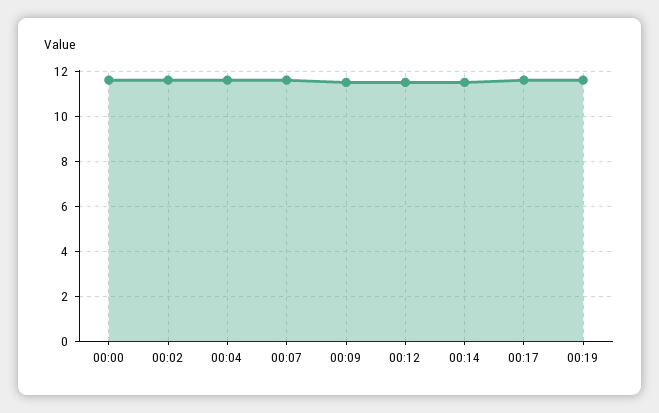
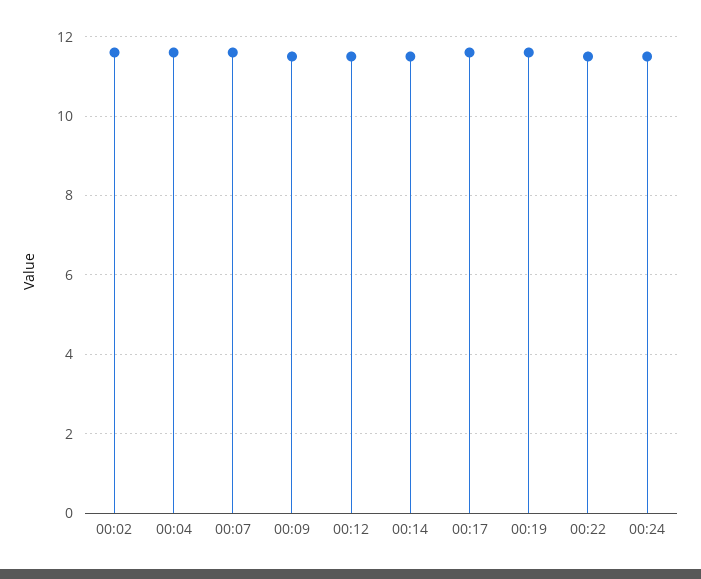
00:00: 11.5 -> none
00:22: none -> 11.5
00:24: none -> 11.5

